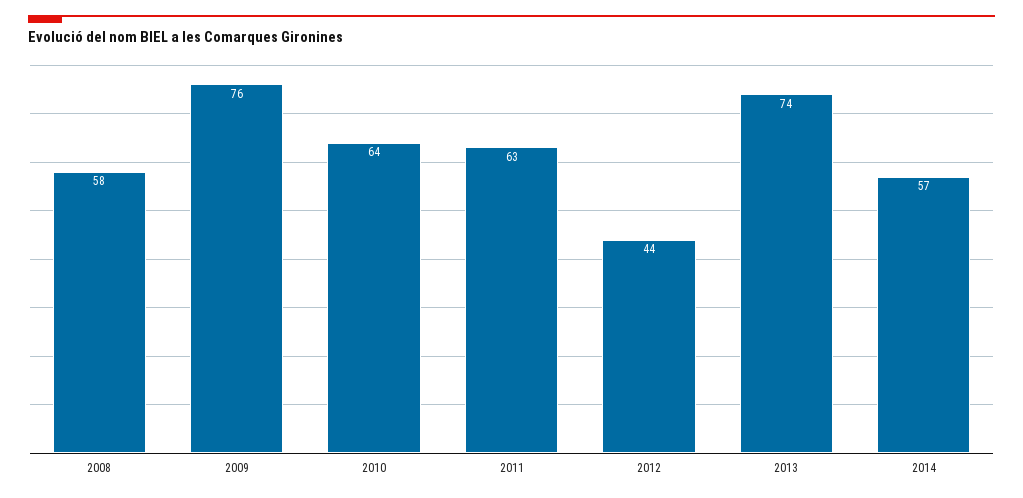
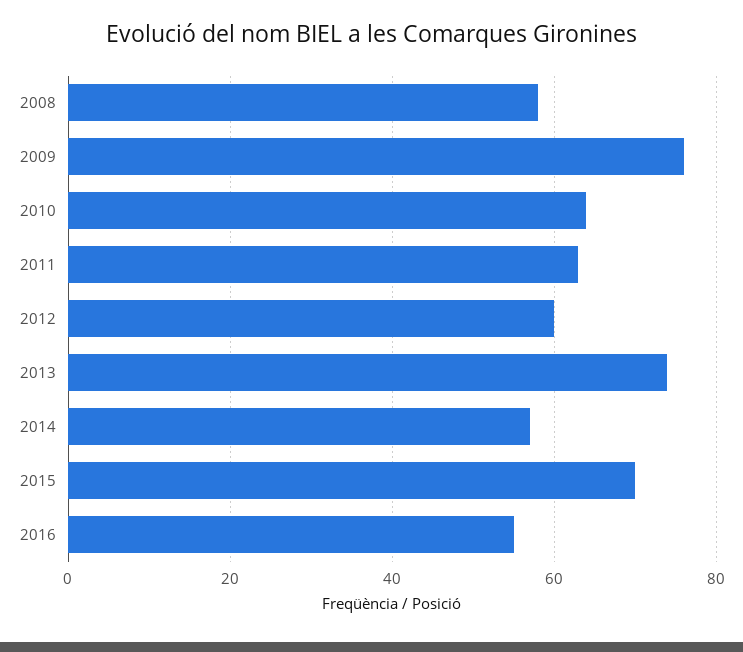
2012: 44 -> 60
2015: none -> 70
2016: none -> 55

